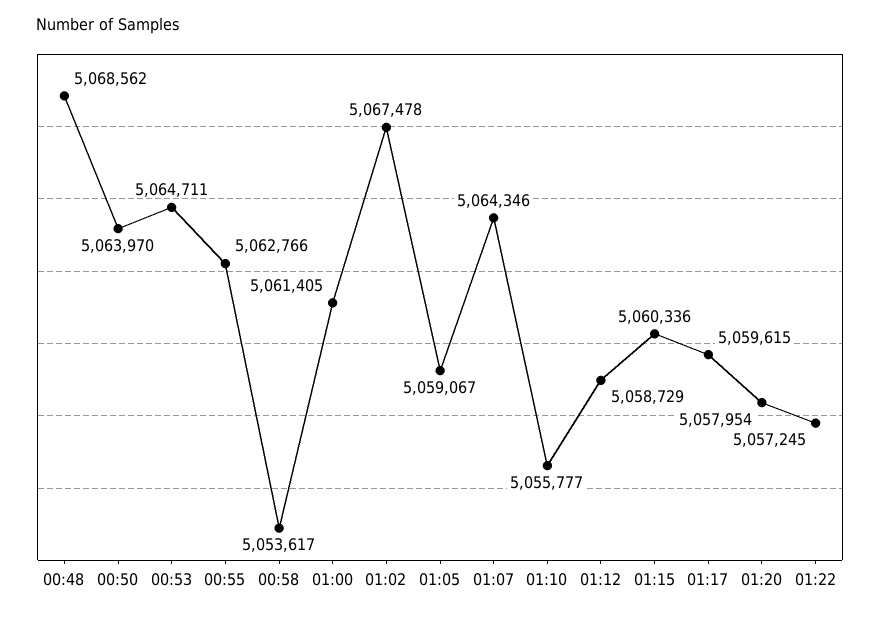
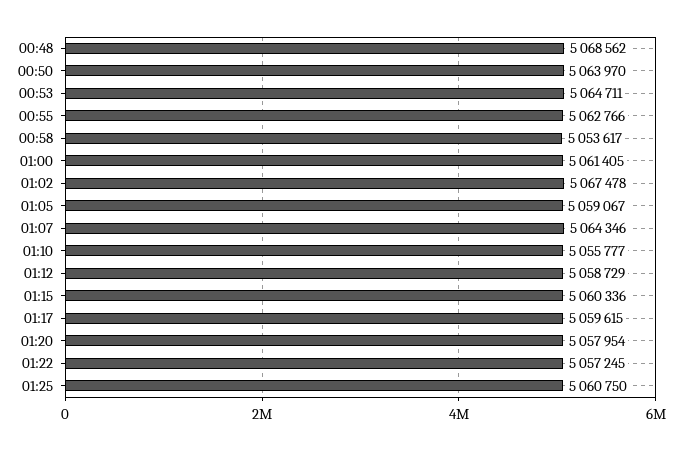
01:25: none -> 5060750

